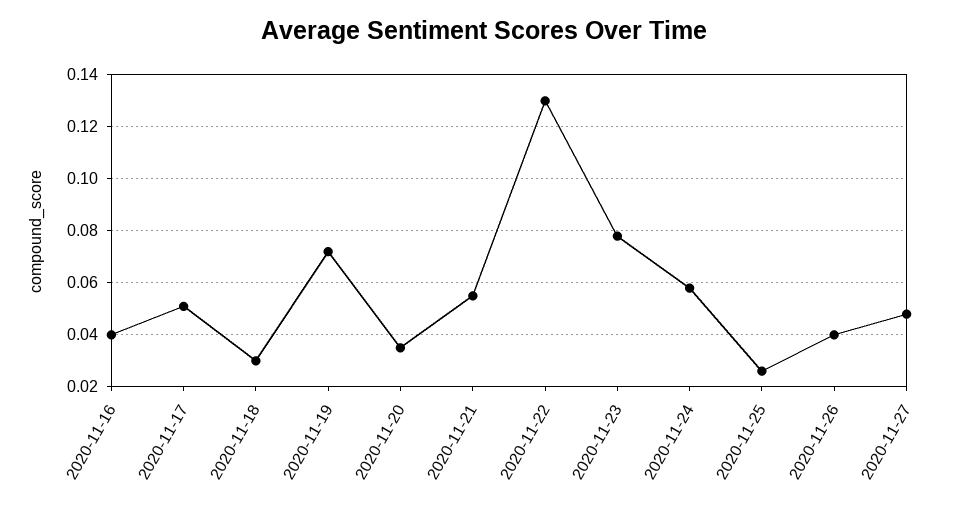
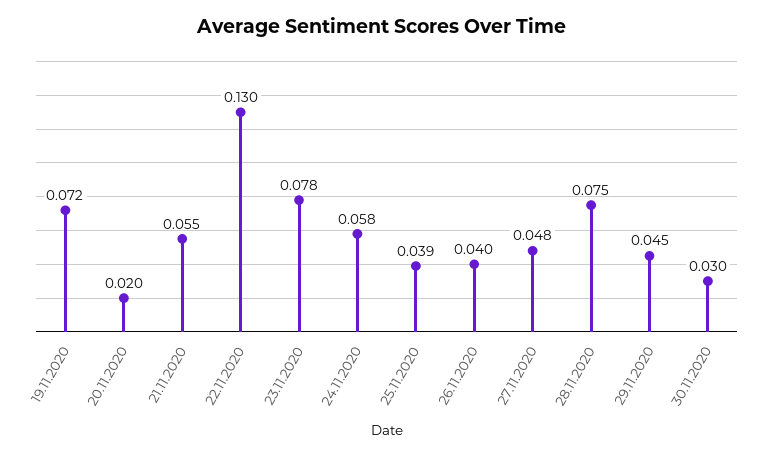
2020-11-16: 0.04 -> none
2020-11-17: 0.05 -> none
2020-11-18: 0.03 -> none
2020-11-20: 0.035 -> 0.02
2020-11-25: 0.025 -> 0.039
28.11.2020: none -> 0.075
29.11.2020: none -> 0.045
30.11.2020: none -> 0.03

